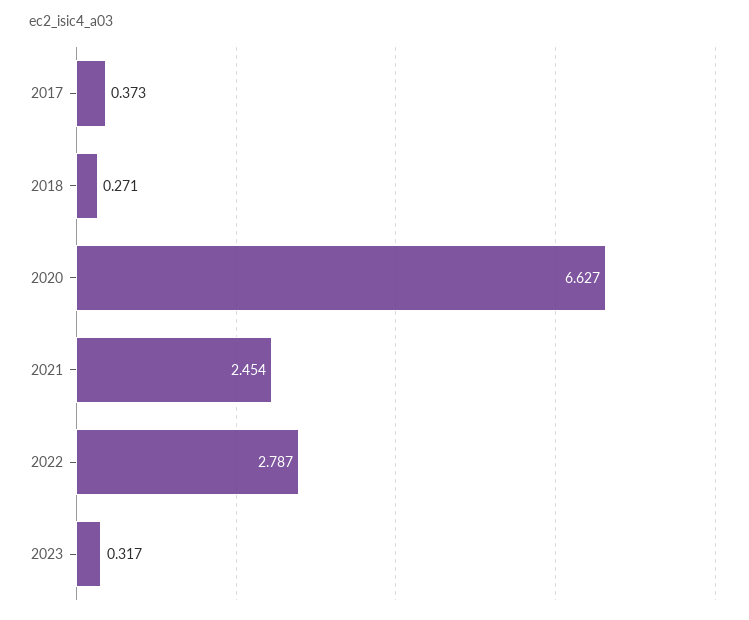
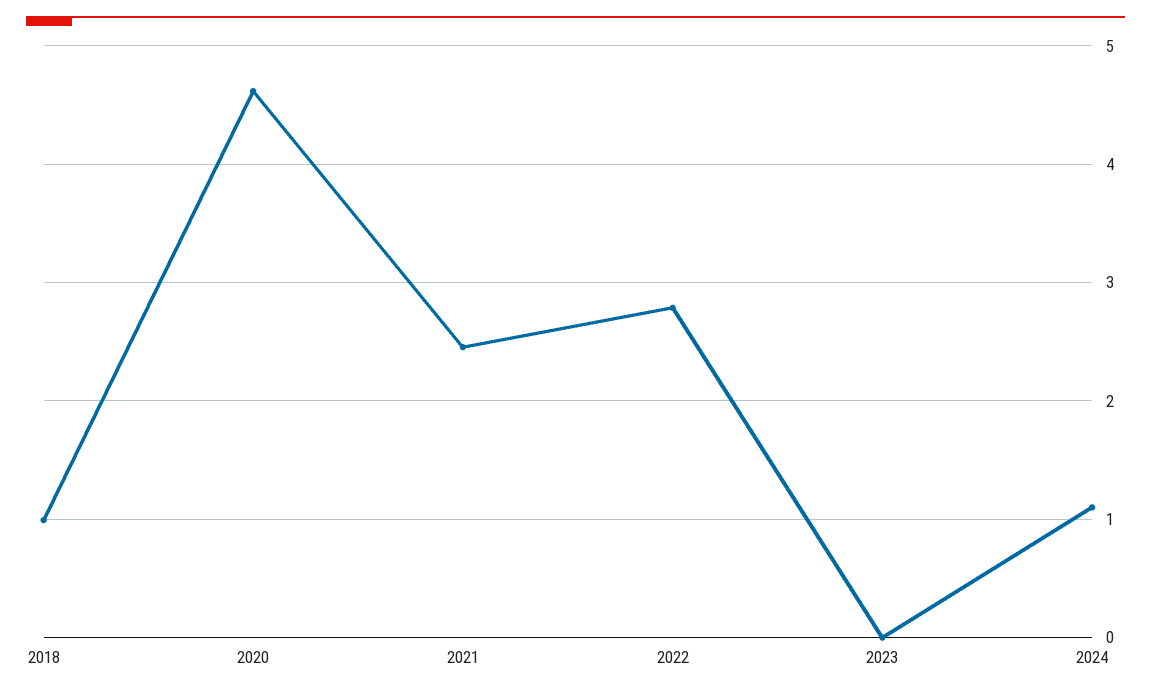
2017: 0.373 -> none
2018: 0.271 -> 1
2020: 6.627 -> 4.6
2023: 0.317 -> 0
2024: none -> 1.1

